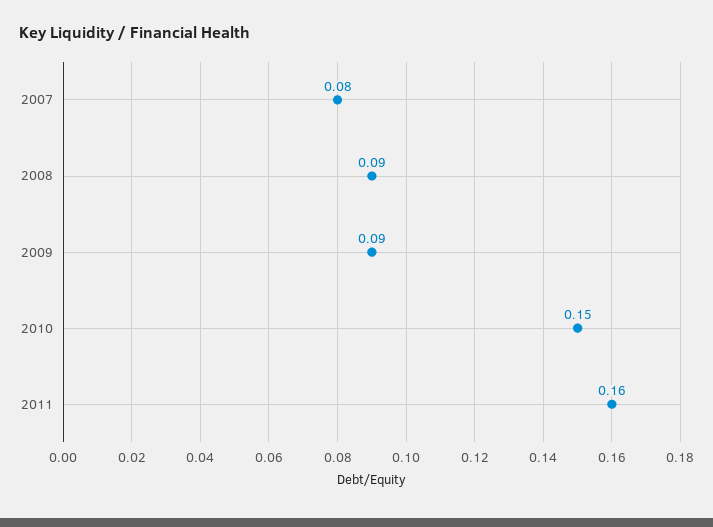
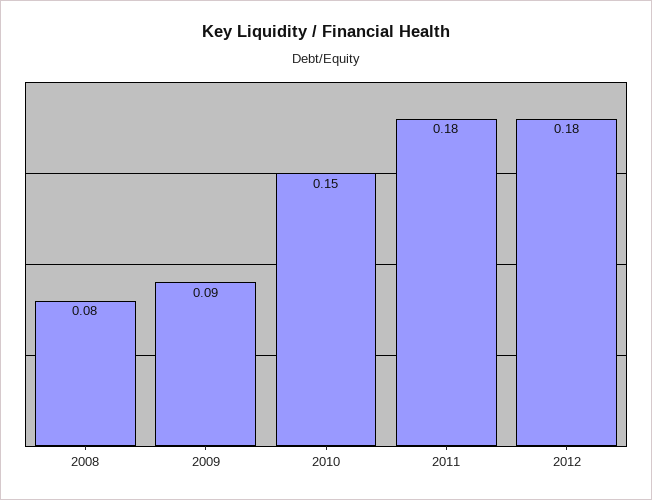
2007: 0.08 -> none
2008: 0.09 -> 0.08
2011: 0.16 -> 0.18
2012: none -> 0.18

